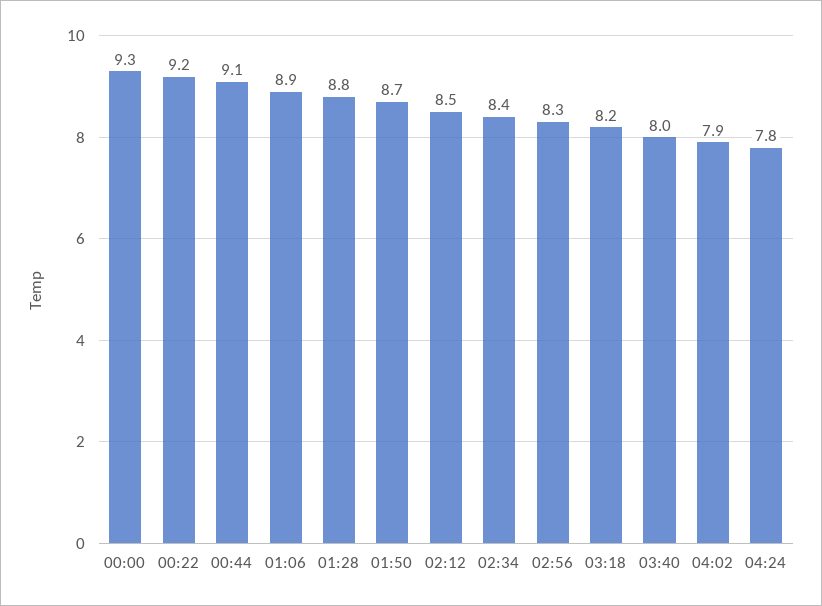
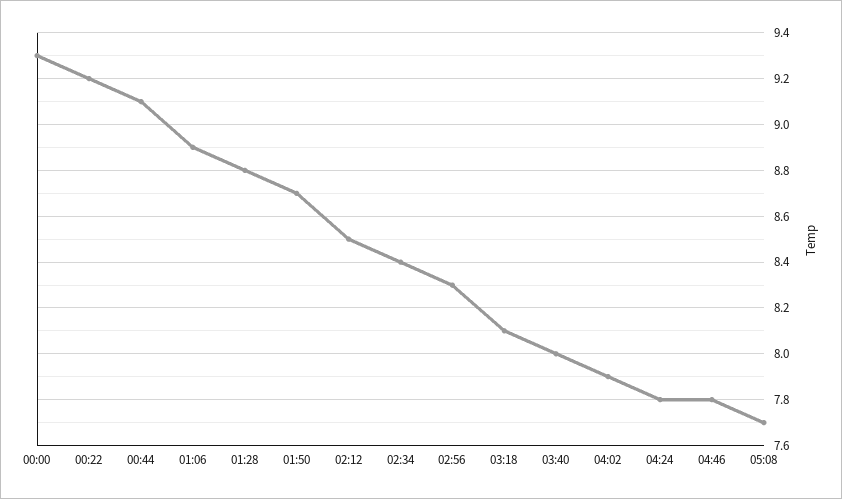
03:18: 8.2 -> 8.1
04:46: none -> 7.8
05:08: none -> 7.7

